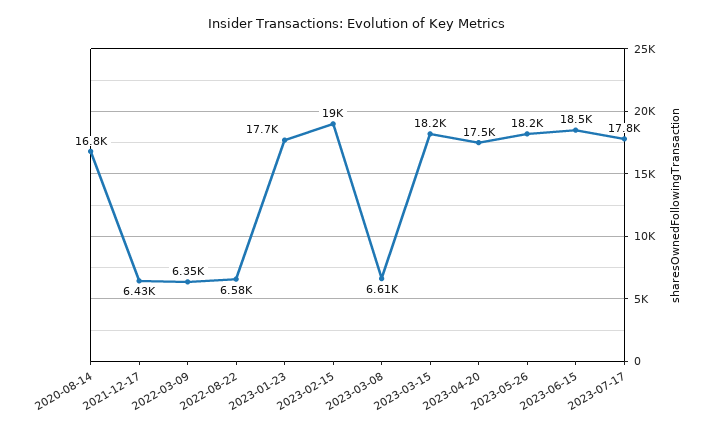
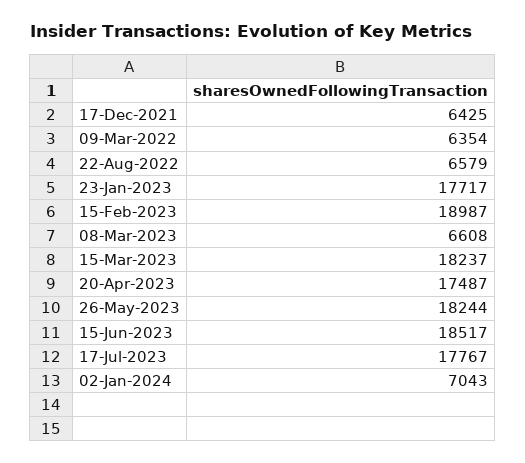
2020-08-14: 16800 -> none
02-Jan-2024: none -> 7043

